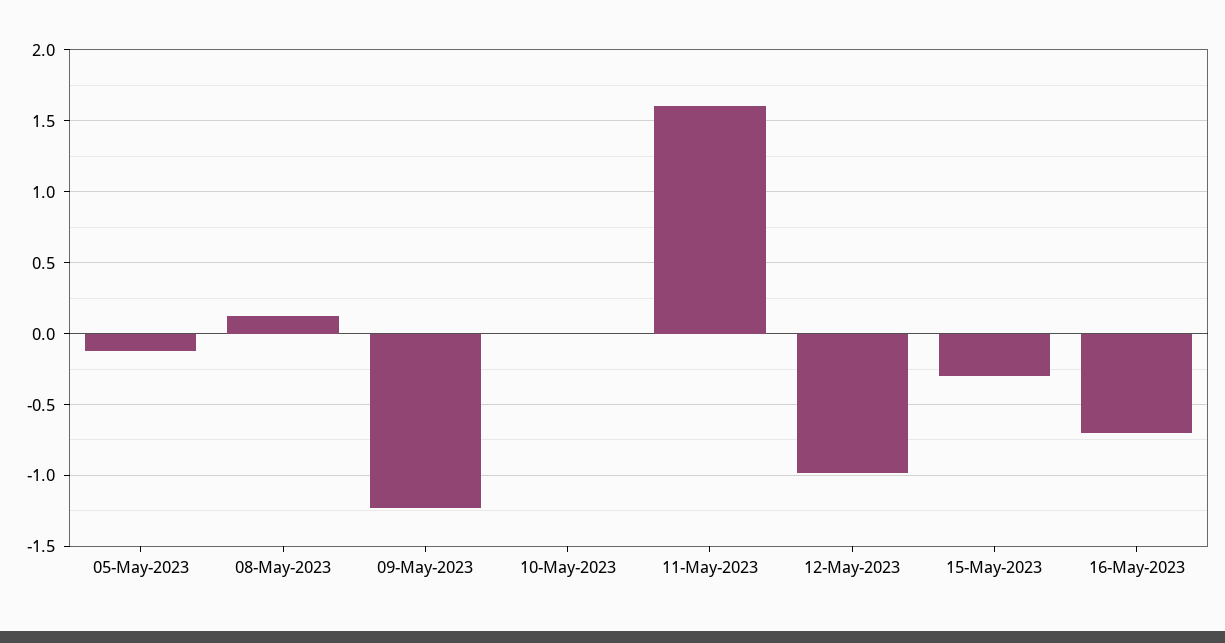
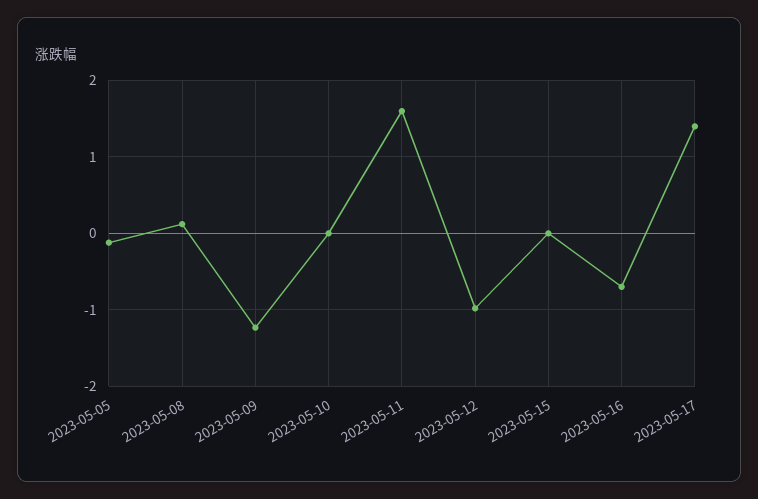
15-May-2023: -0.3 -> 0
2023-05-17: none -> 1.4

